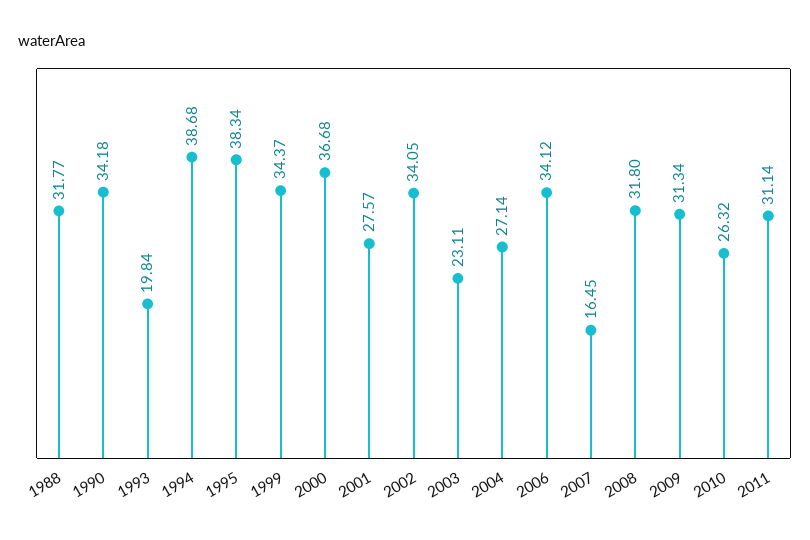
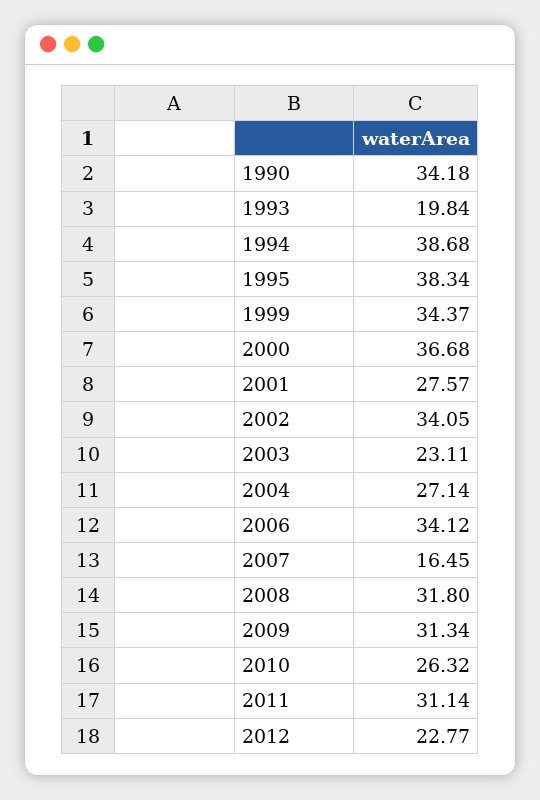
1988: 31.77 -> none
2012: none -> 22.77

